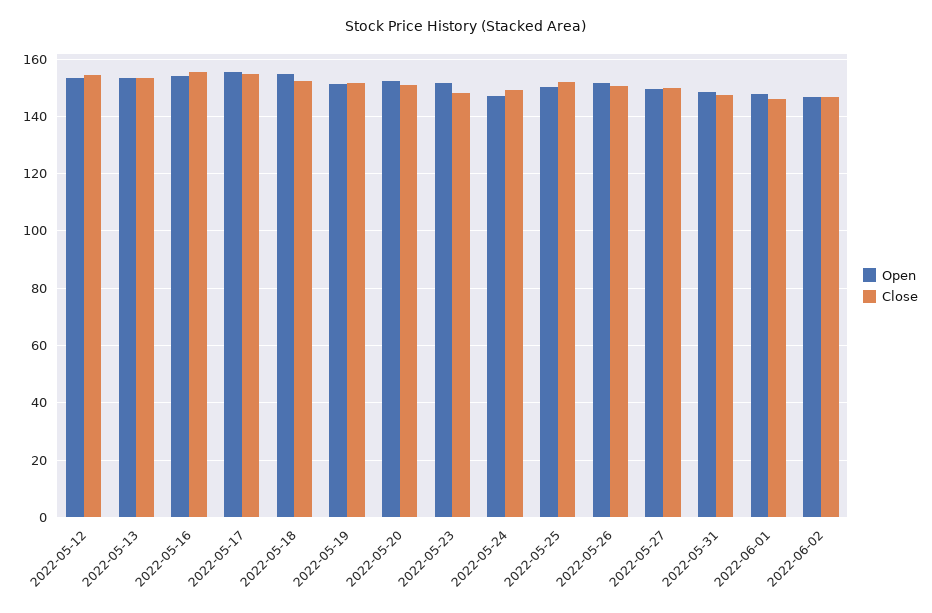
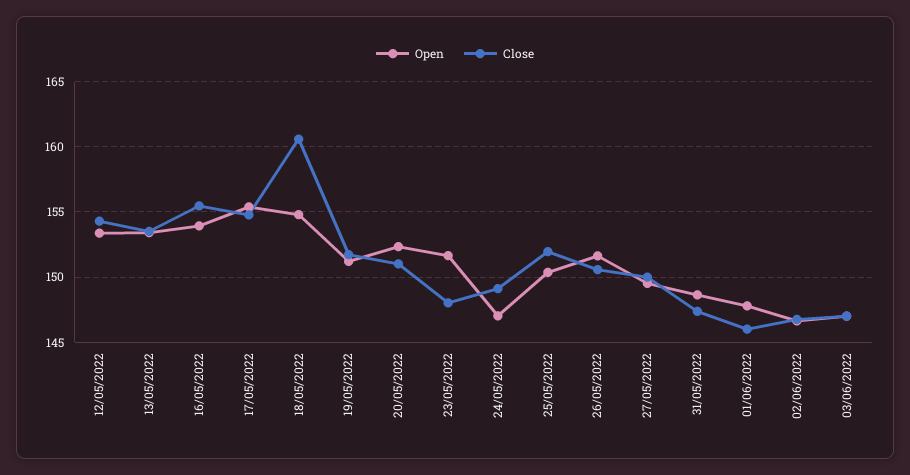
Close, 2022-05-18: 152.5 -> 160.5
Open, 03/06/2022: none -> 147
Close, 03/06/2022: none -> 147

